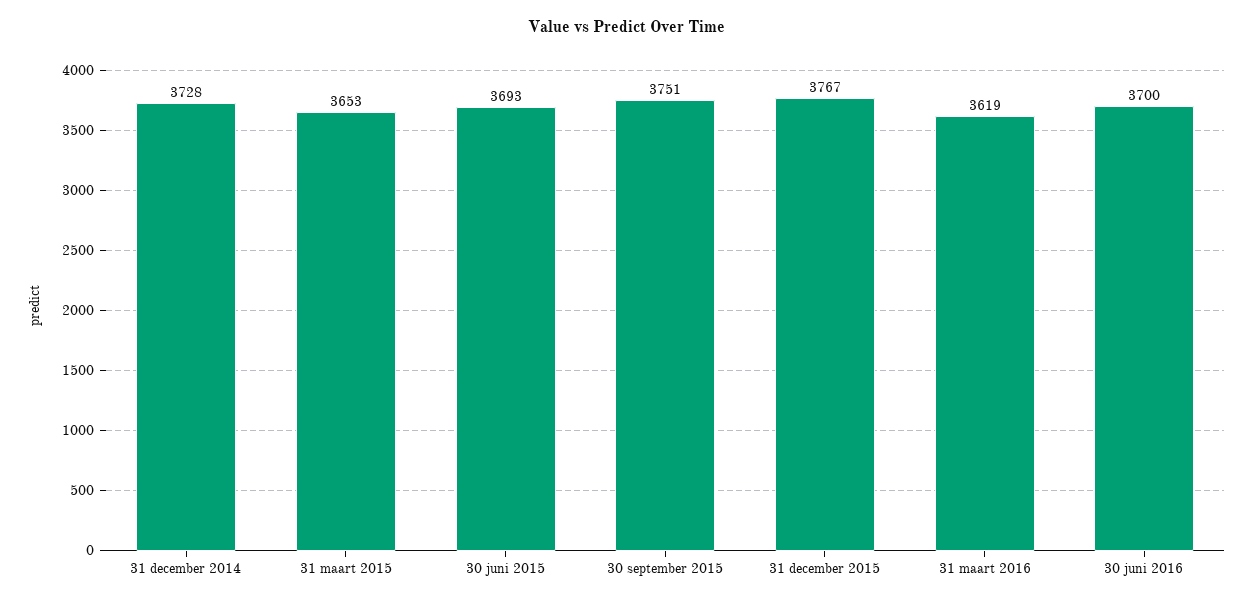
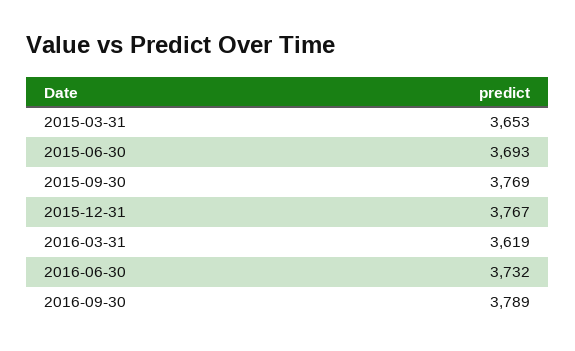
31 december 2014: 3728 -> none
30 september 2015: 3751 -> 3769
30 juni 2016: 3700 -> 3732
2016-09-30: none -> 3789

